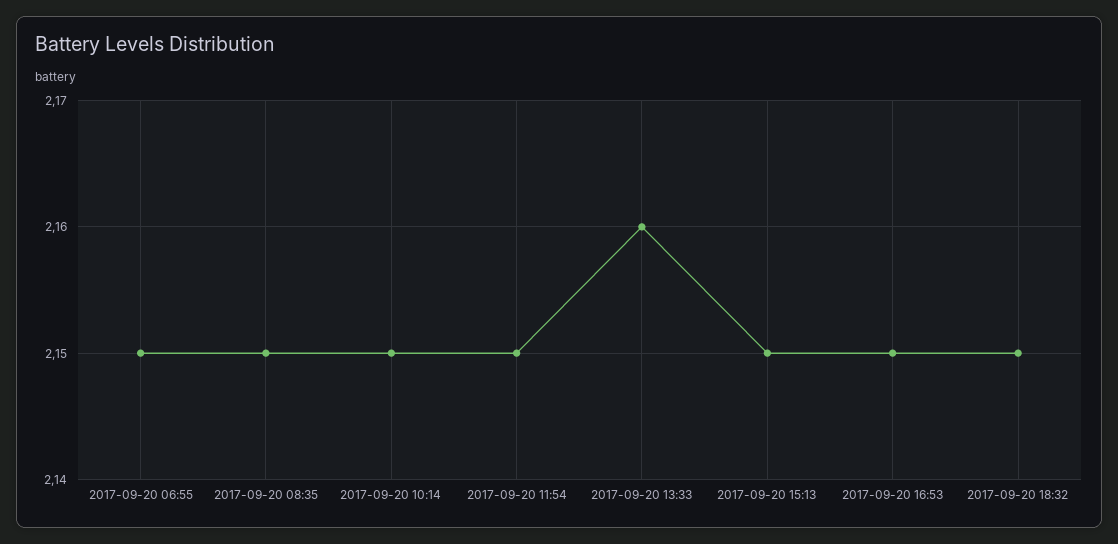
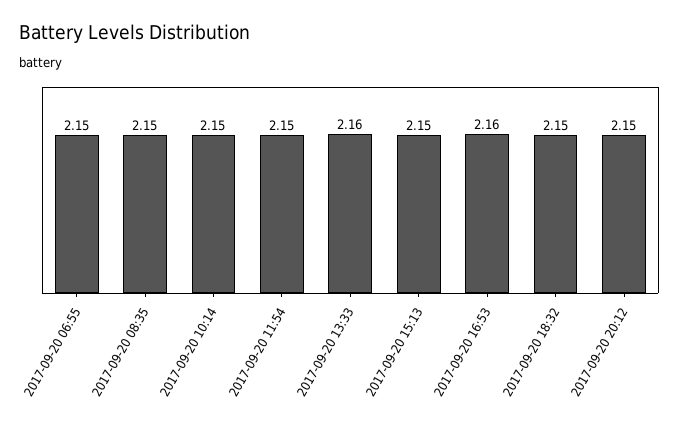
2017-09-20 16:53: 2.15 -> 2.16
2017-09-20 20:12: none -> 2.15

